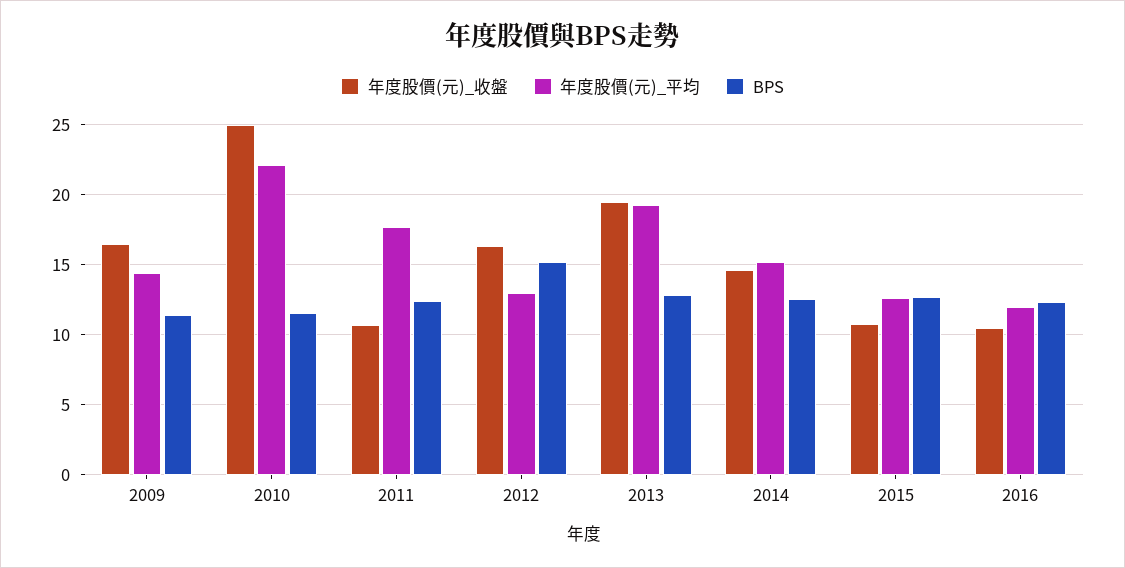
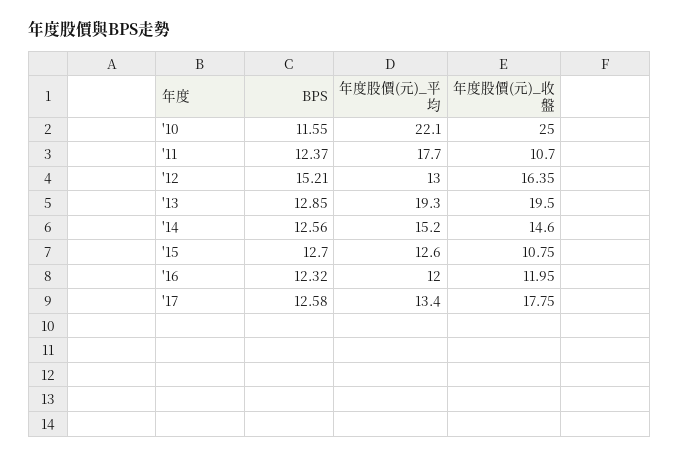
年度股價(元)_收盤, 2009: 16.5 -> none
年度股價(元)_平均, 2009: 14.5 -> none
BPS, 2009: 11.5 -> none
年度股價(元)_收盤, 2016: 10.5 -> 11.95
BPS, '17: none -> 12.58
年度股價(元)_平均, '17: none -> 13.4
年度股價(元)_收盤, '17: none -> 17.75

